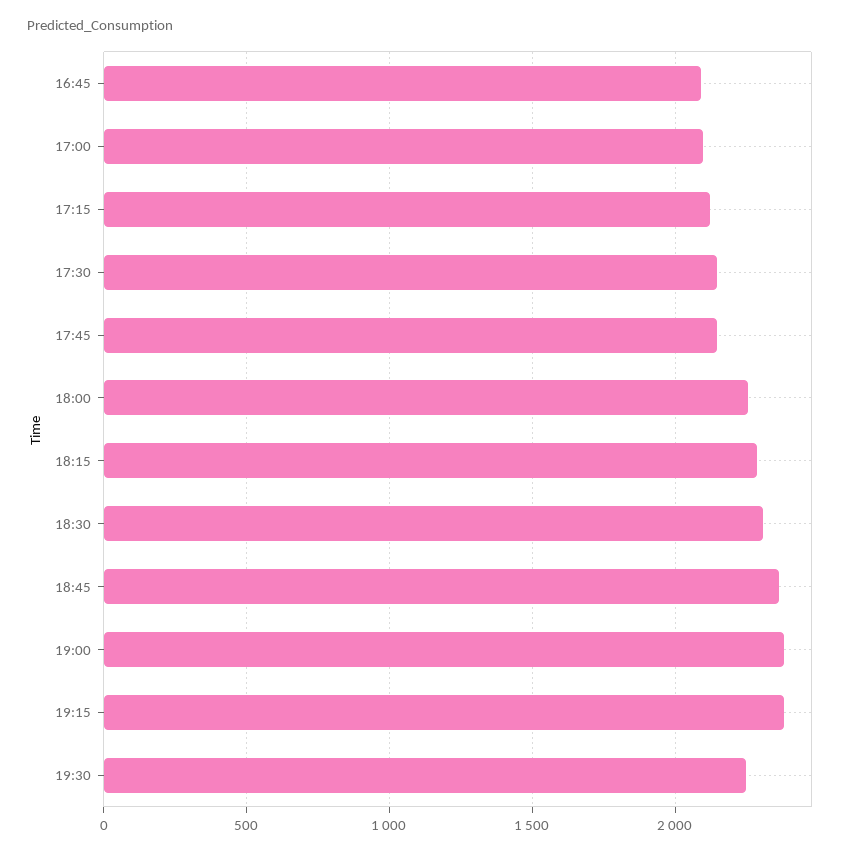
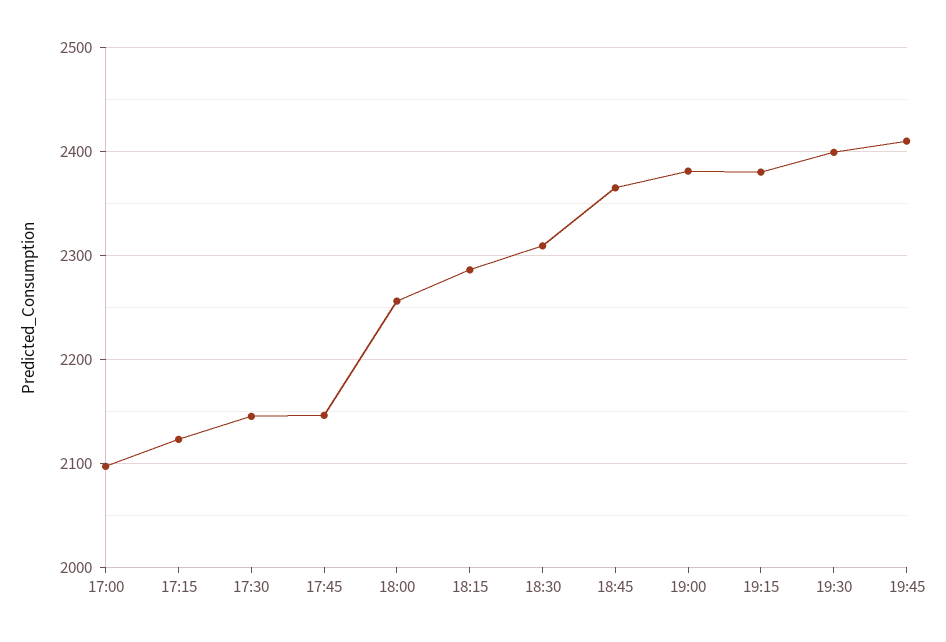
16:45: 2100 -> none
19:30: 2250 -> 2400
19:45: none -> 2410

